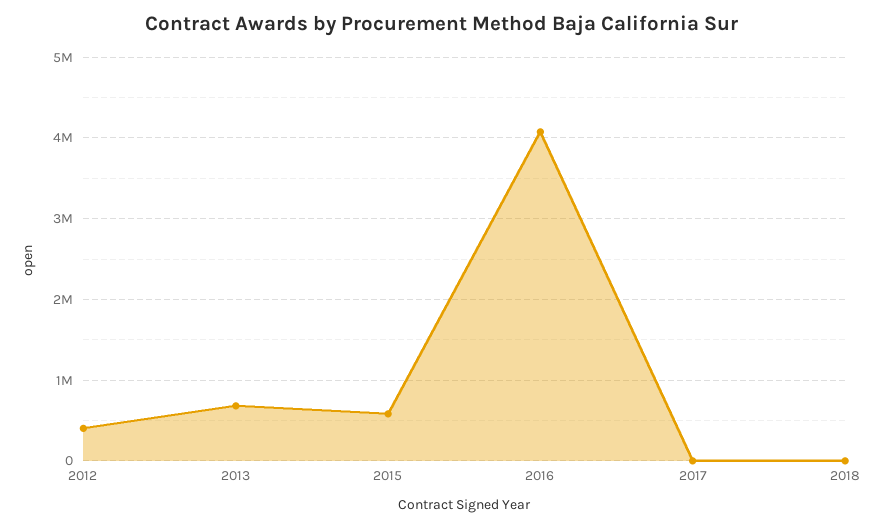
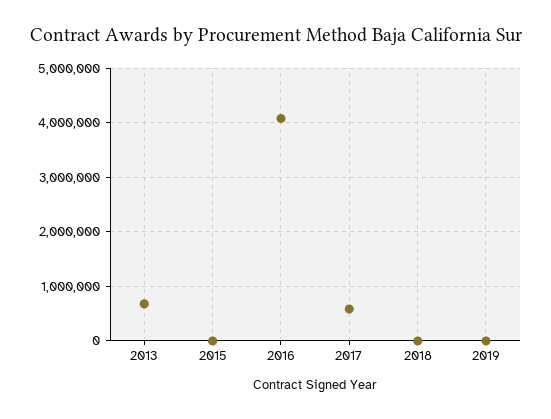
2012: 400000 -> none
2015: 600000 -> 0
2017: 0 -> 600000
2019: none -> 0

